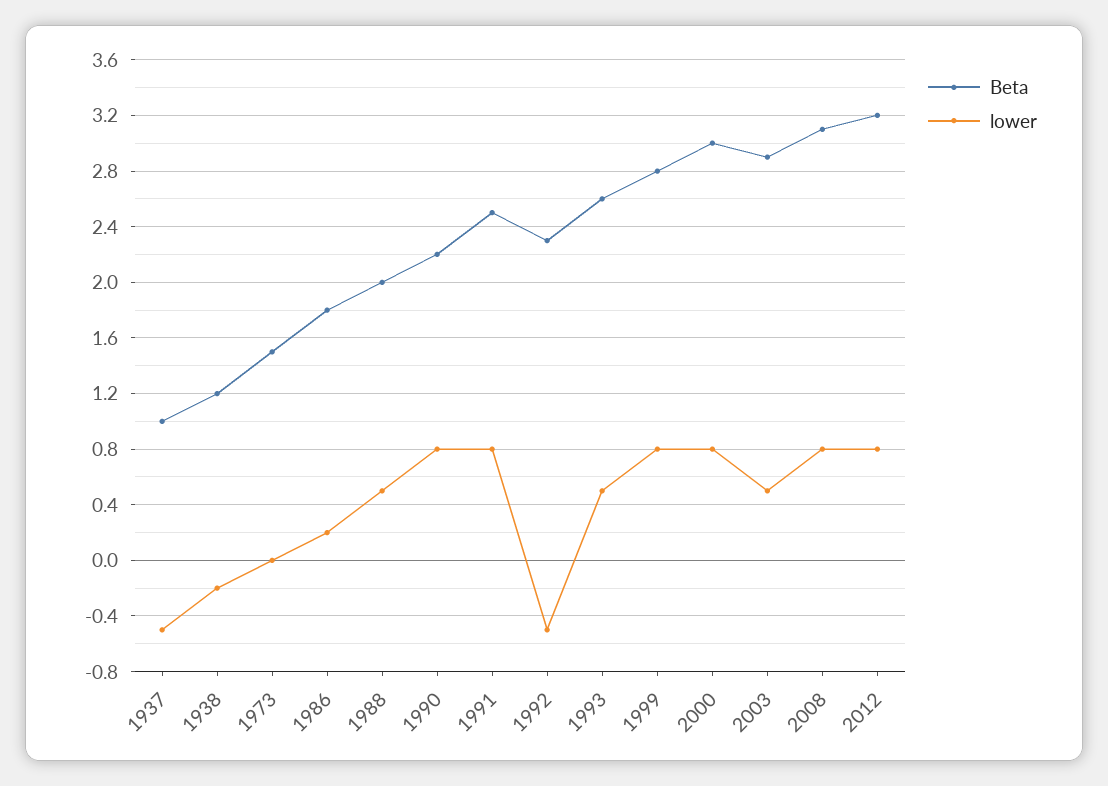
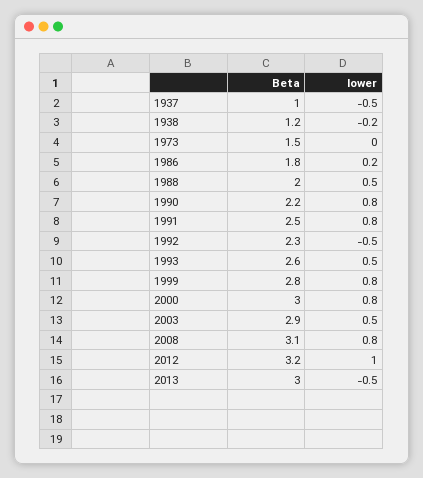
lower, 2012: 0.8 -> 1
Beta, 2013: none -> 3
lower, 2013: none -> -0.5

